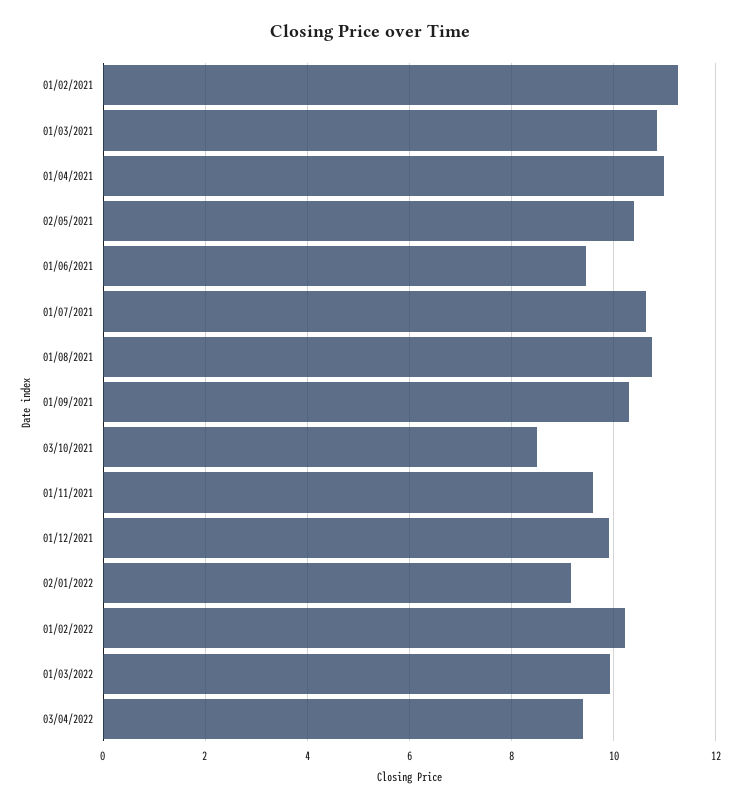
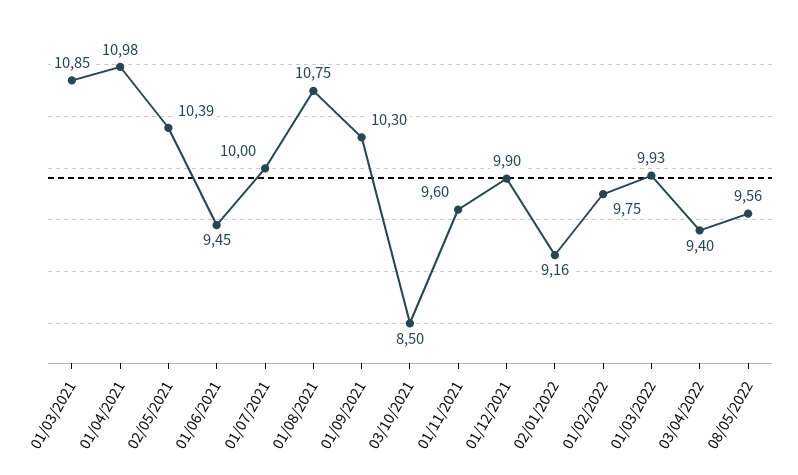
01/02/2021: 11.2 -> none
01/07/2021: 10.6 -> 10
01/02/2022: 10.2 -> 9.75
08/05/2022: none -> 9.56

